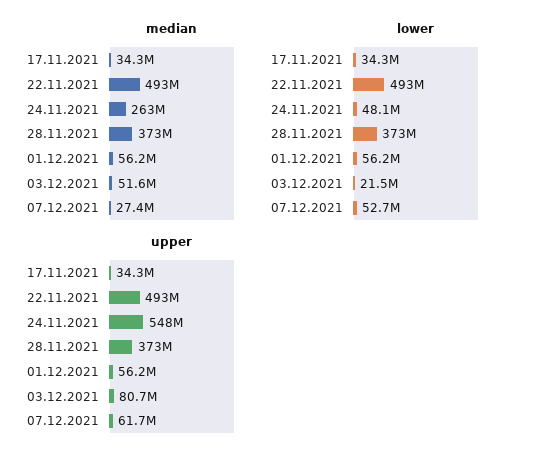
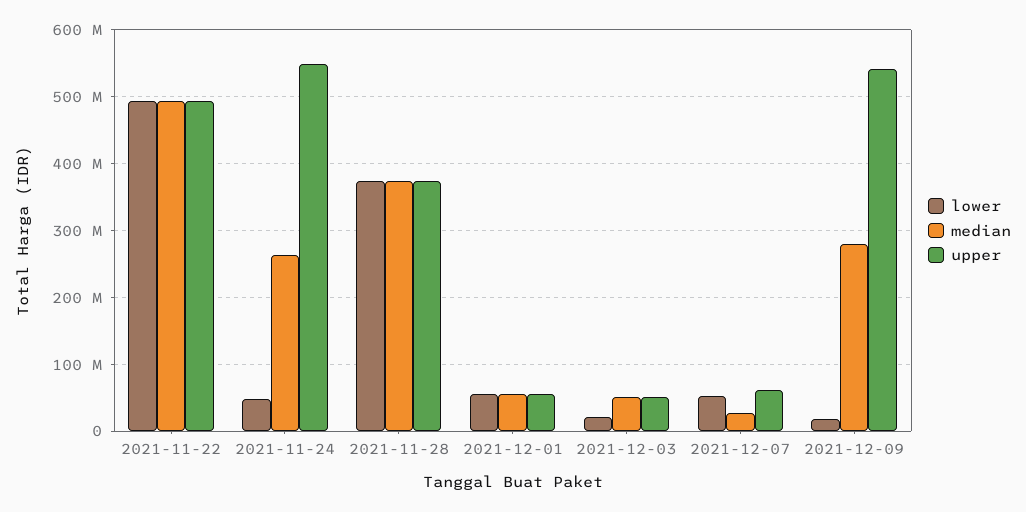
median, 17.11.2021: 34300000 -> none
lower, 17.11.2021: 34300000 -> none
upper, 17.11.2021: 34300000 -> none
upper, 03.12.2021: 80700000 -> 50000000
lower, 2021-12-09: none -> 20000000
median, 2021-12-09: none -> 280000000
upper, 2021-12-09: none -> 540000000

